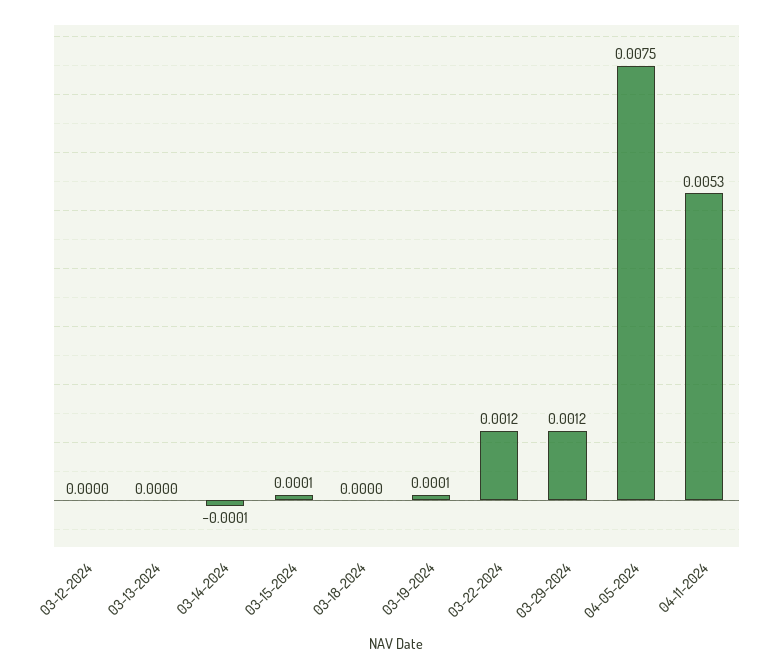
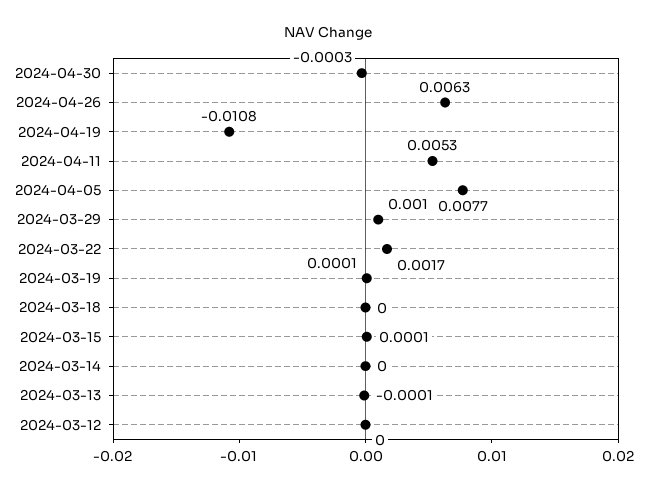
03-13-2024: 0 -> -0.0001
03-14-2024: -0.0001 -> 0
03-22-2024: 0.0012 -> 0.0017
03-29-2024: 0.0012 -> 0.001
04-05-2024: 0.0075 -> 0.0077
2024-04-30: none -> -0.0003
2024-04-26: none -> 0.0063
2024-04-19: none -> -0.0108

